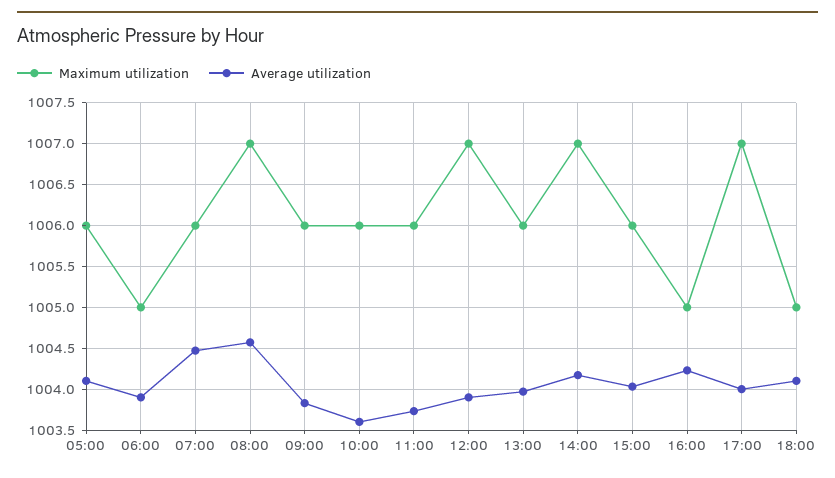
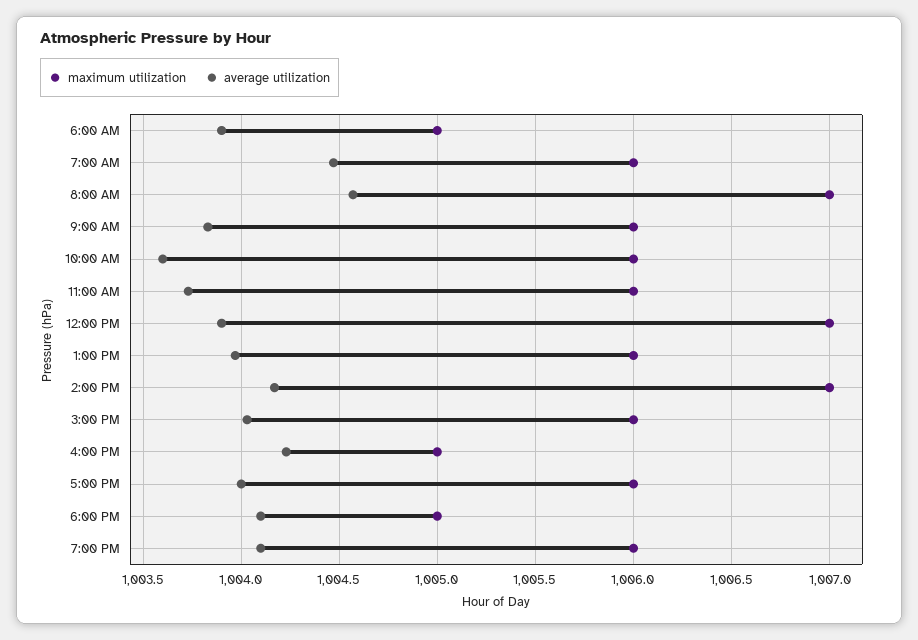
Maximum utilization, 05:00: 1006 -> none
Average utilization, 05:00: 1004.1 -> none
Maximum utilization, 17:00: 1007 -> 1006
Maximum utilization, 7:00 PM: none -> 1006
Average utilization, 7:00 PM: none -> 1004.1

